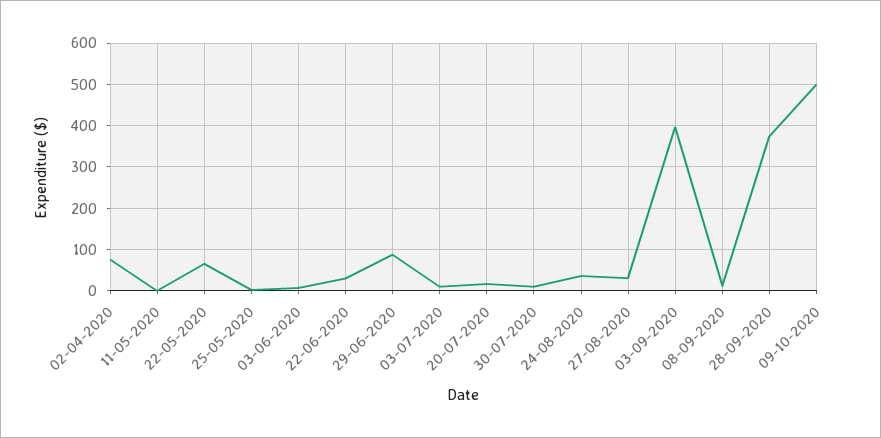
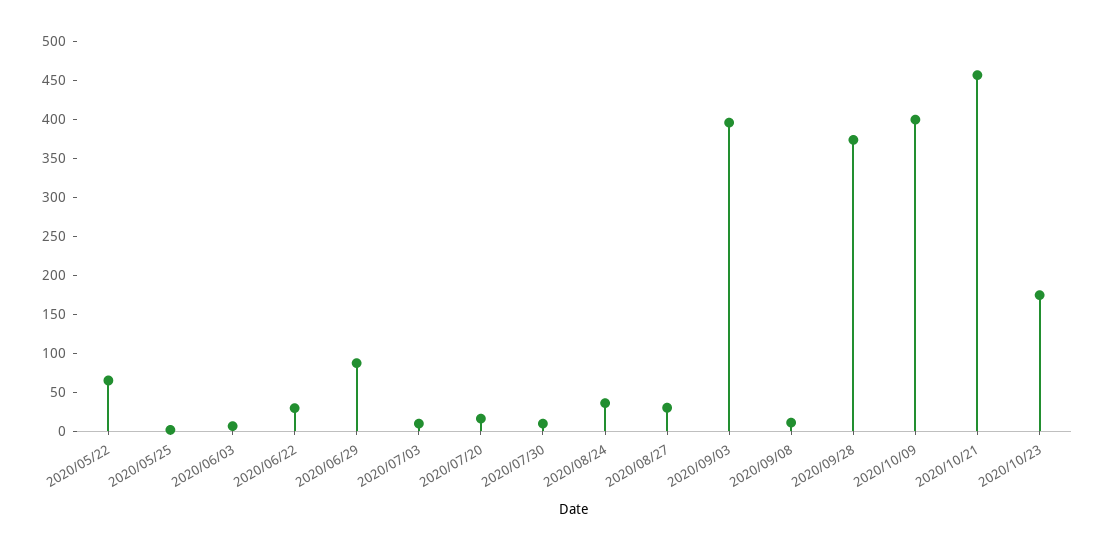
02-04-2020: 80 -> none
11-05-2020: 0 -> none
09-10-2020: 500 -> 400
2020/10/21: none -> 450
2020/10/23: none -> 175

